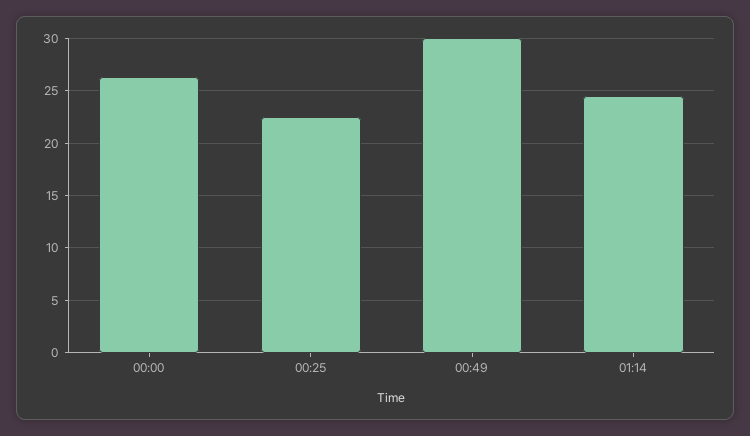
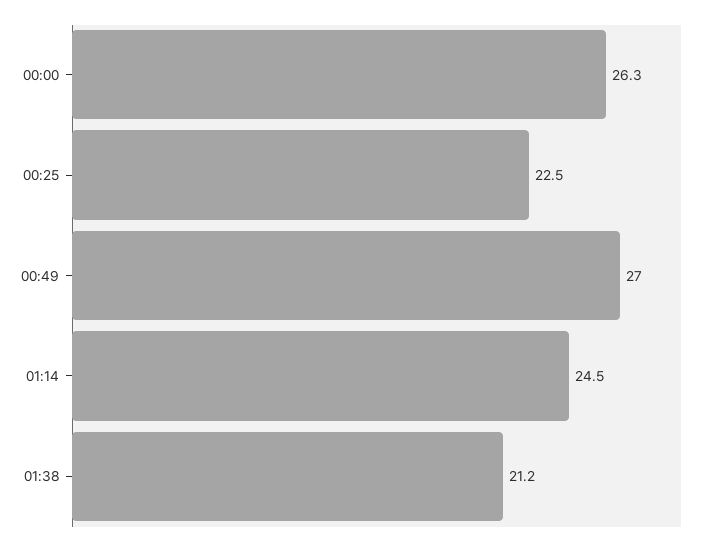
00:49: 30 -> 27
01:38: none -> 21.2

